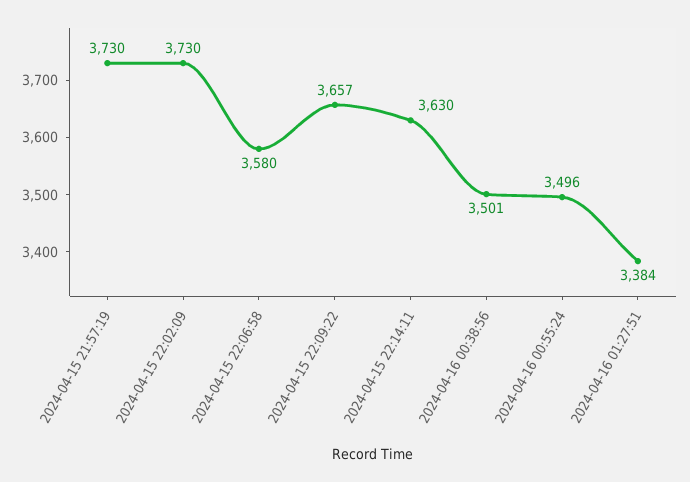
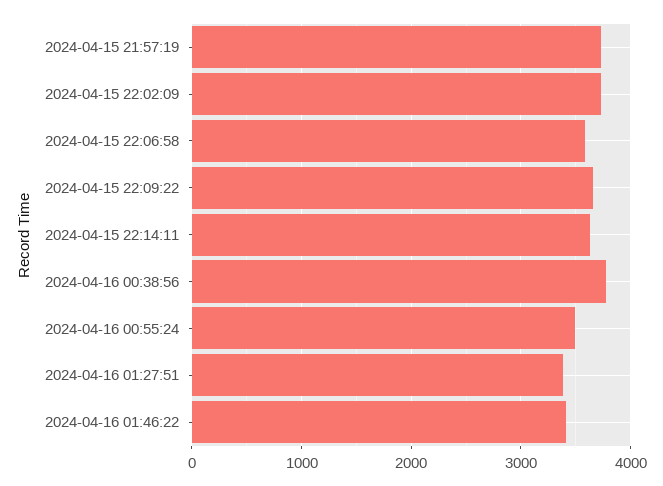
2024-04-16 00:38:56: 3501 -> 3800
2024-04-16 01:46:22: none -> 3400

